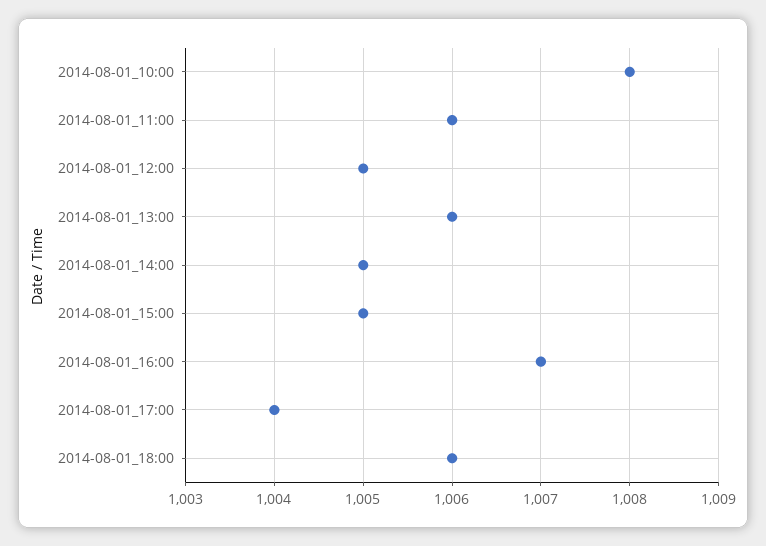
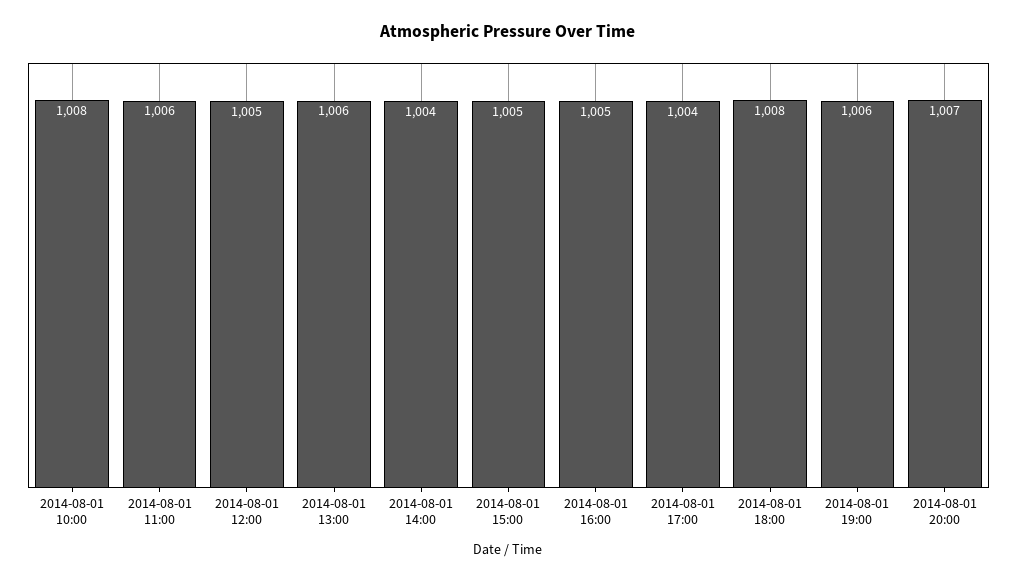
2014-08-01_14:00: 1005 -> 1004
2014-08-01_16:00: 1007 -> 1005
2014-08-01_18:00: 1006 -> 1008
2014-08-01 19:00: none -> 1006
2014-08-01 20:00: none -> 1007

